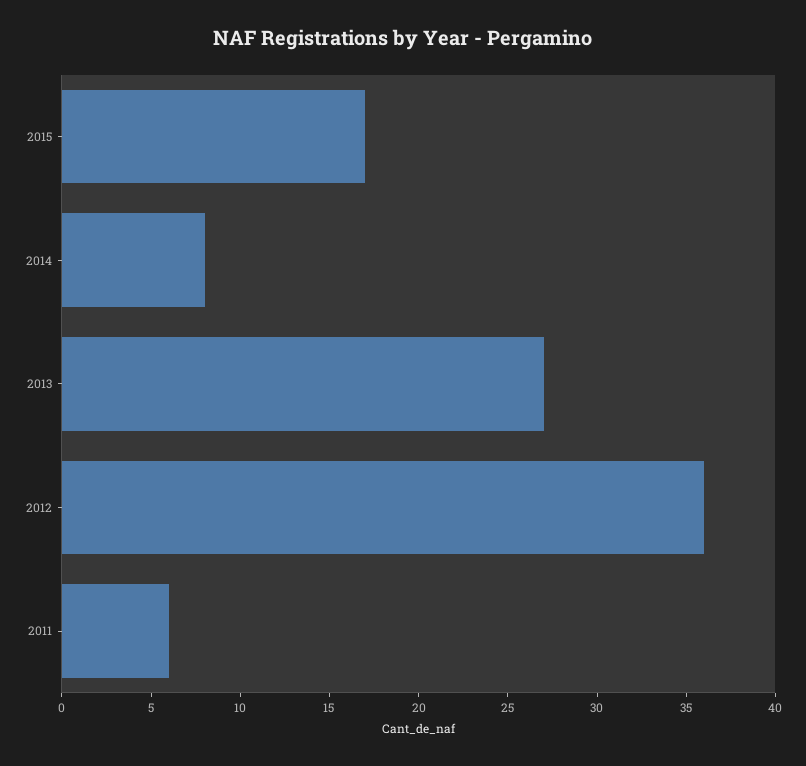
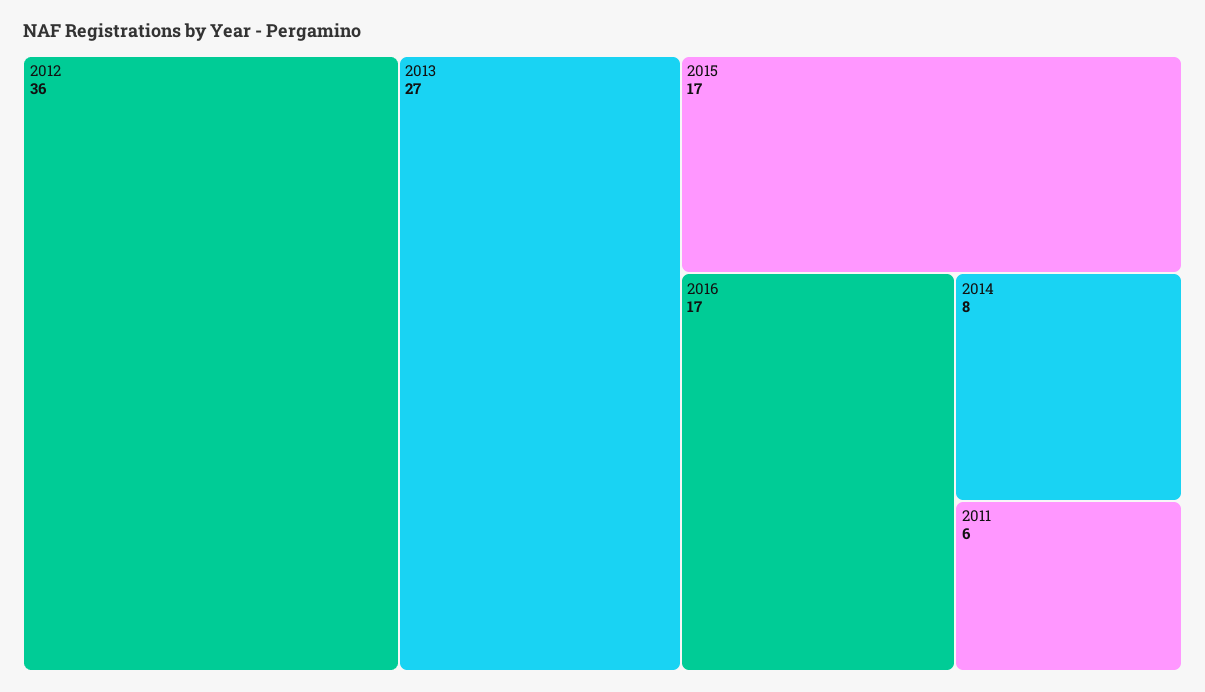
2016: none -> 17

